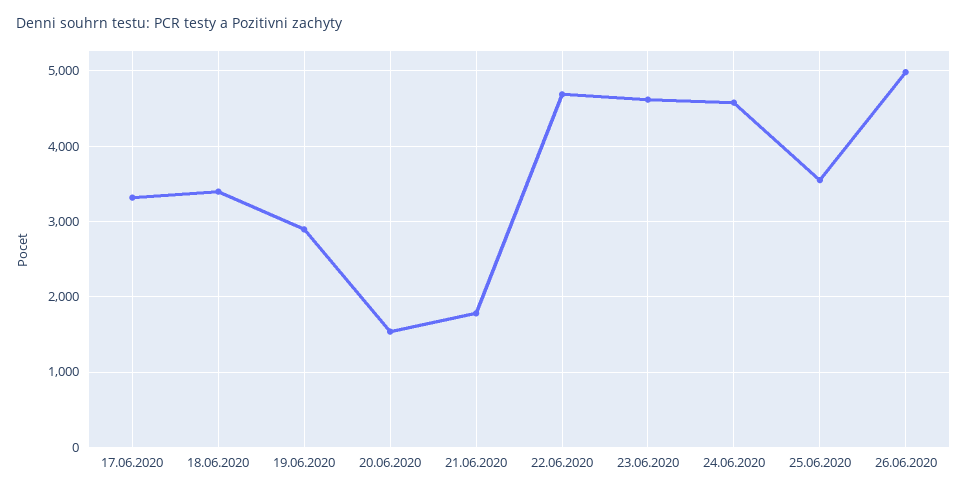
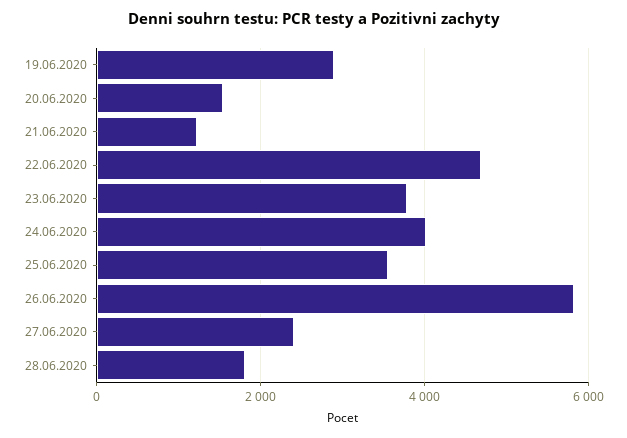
17.06.2020: 3300 -> none
18.06.2020: 3400 -> none
21.06.2020: 1800 -> 1200
23.06.2020: 4600 -> 3800
24.06.2020: 4600 -> 4000
26.06.2020: 5000 -> 5800
27.06.2020: none -> 2400
28.06.2020: none -> 1800

